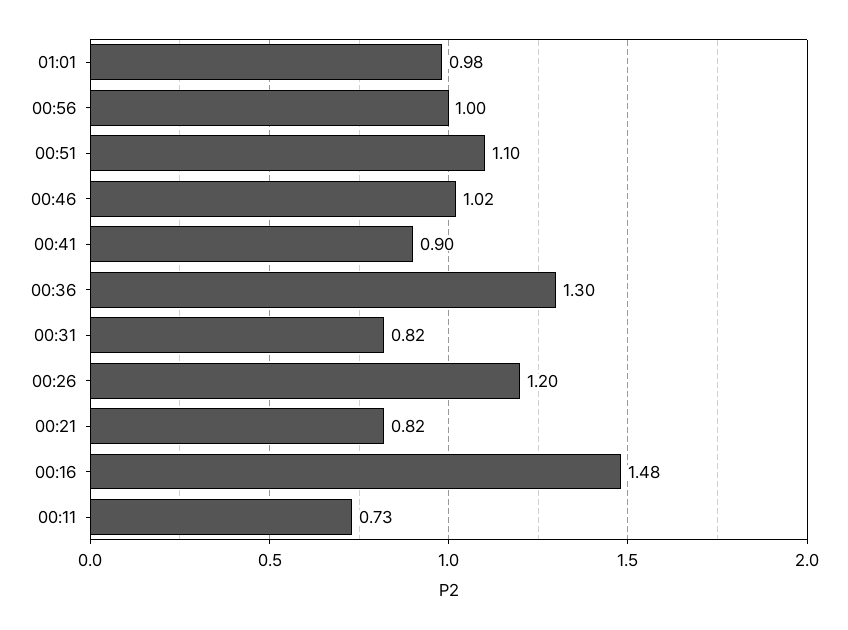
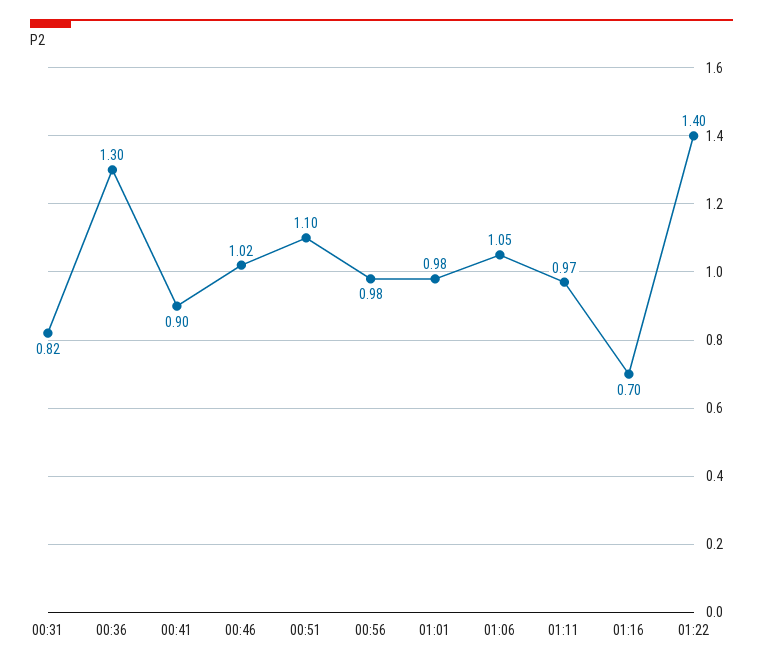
00:56: 1 -> 0.98
00:26: 1.2 -> none
00:21: 0.82 -> none
00:16: 1.48 -> none
00:11: 0.73 -> none
01:06: none -> 1.05
01:11: none -> 0.97
01:16: none -> 0.7
01:22: none -> 1.4

